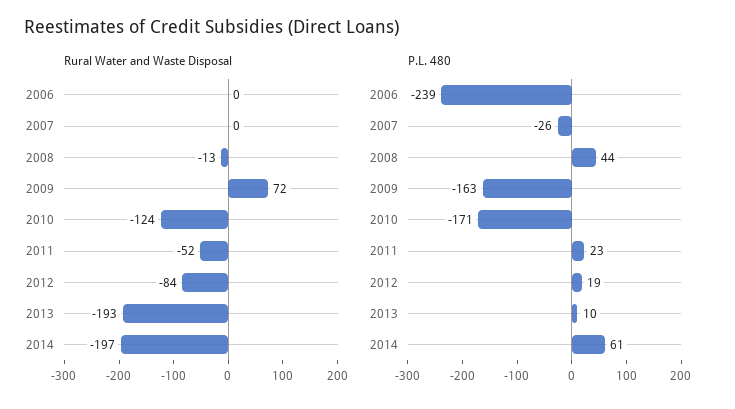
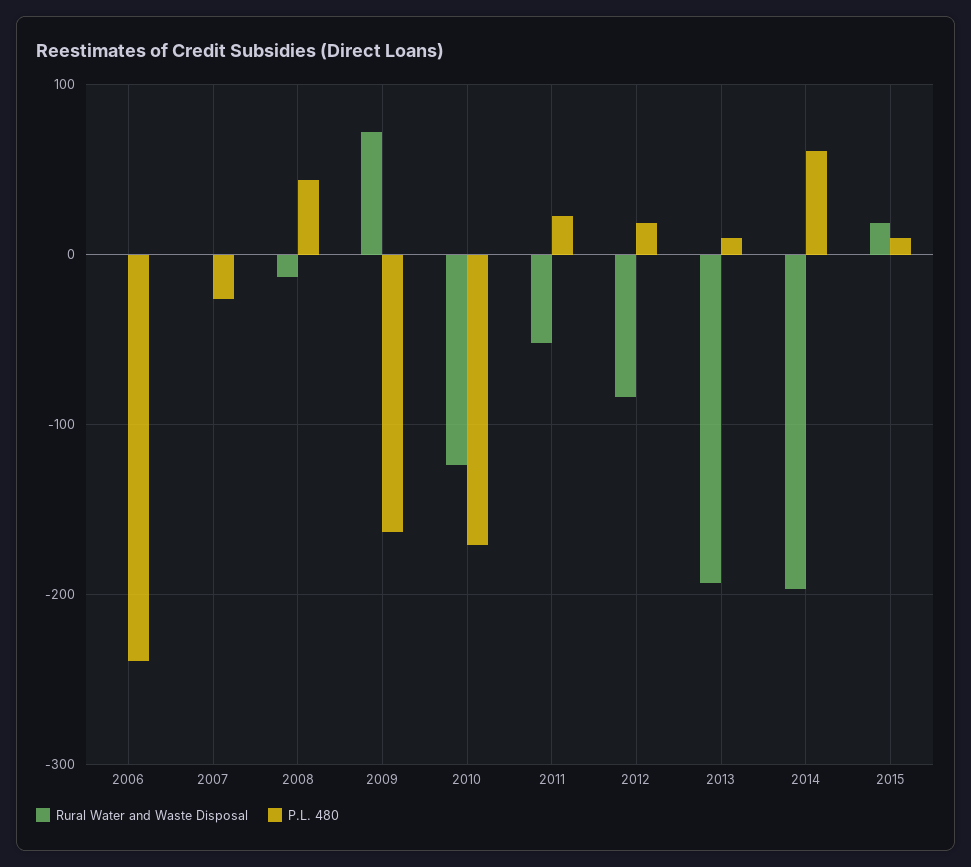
Rural Water and Waste Disposal, 2015: none -> 20
P.L. 480, 2015: none -> 10

